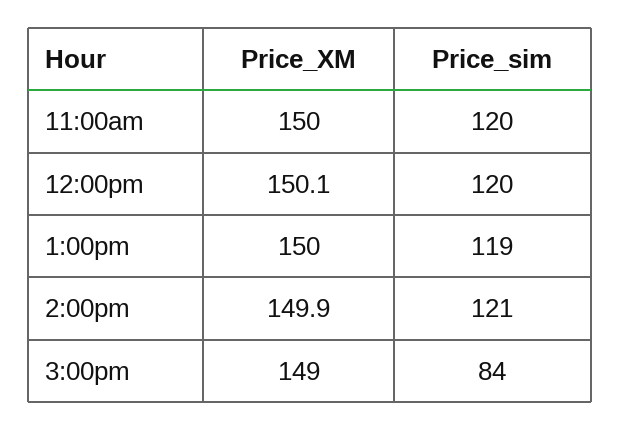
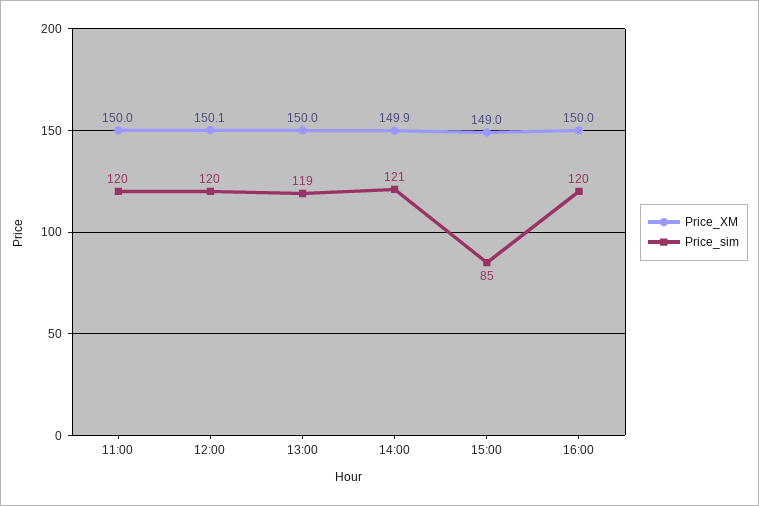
Price_sim, 3:00pm: 84 -> 85
Price_XM, 16:00: none -> 150
Price_sim, 16:00: none -> 120

